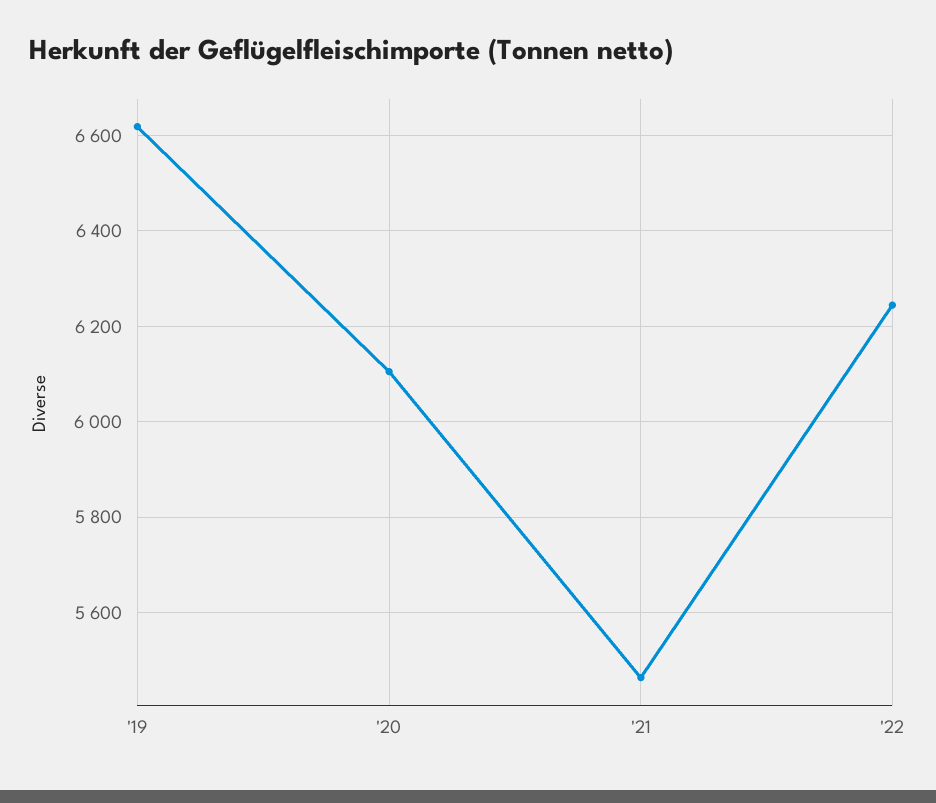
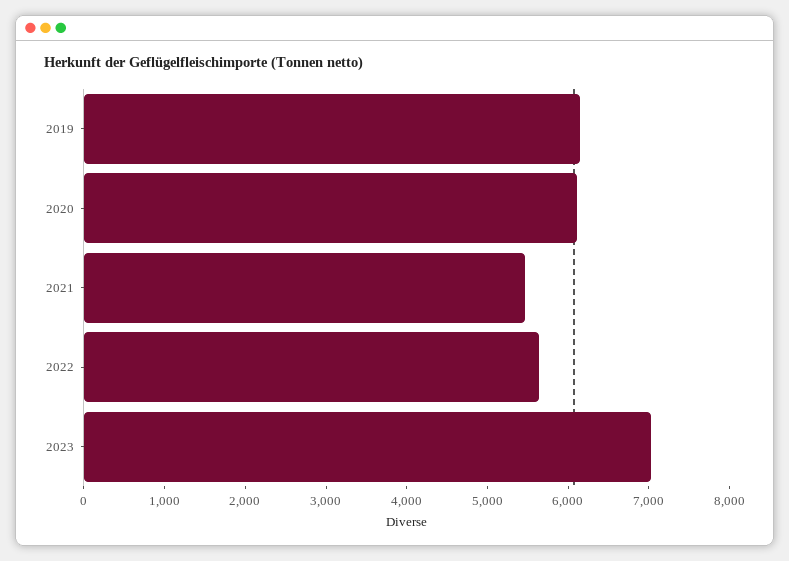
'19: 6620 -> 6200
'22: 6240 -> 5600
2023: none -> 7000

